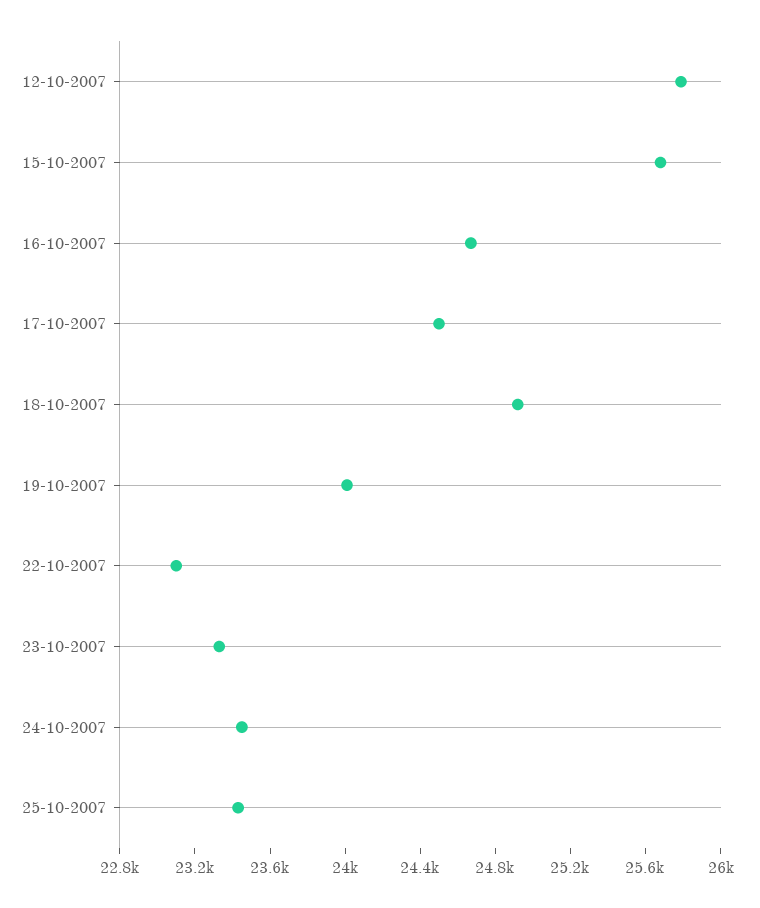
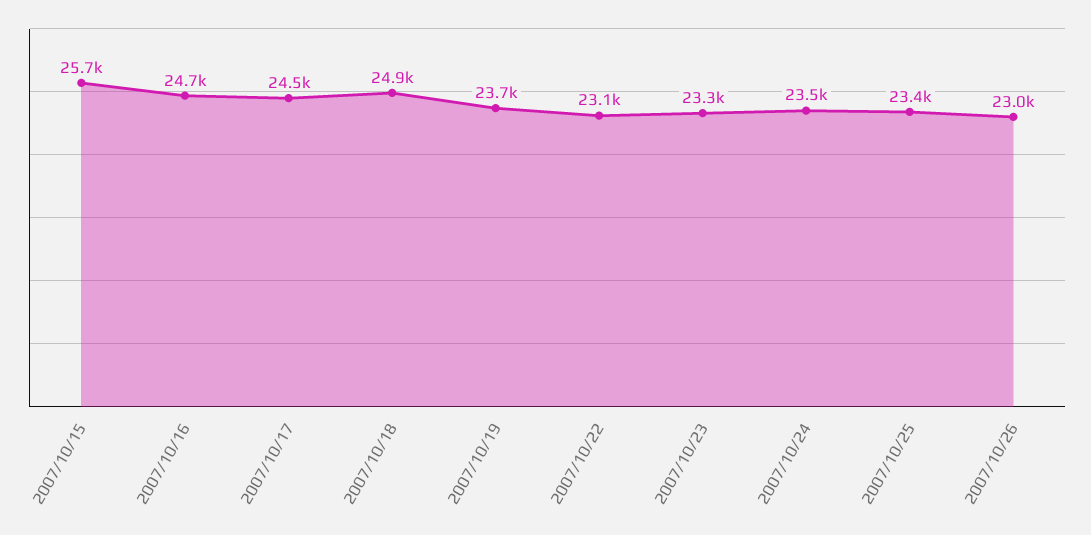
12-10-2007: 25800 -> none
19-10-2007: 24000 -> 23700
2007/10/26: none -> 23000

